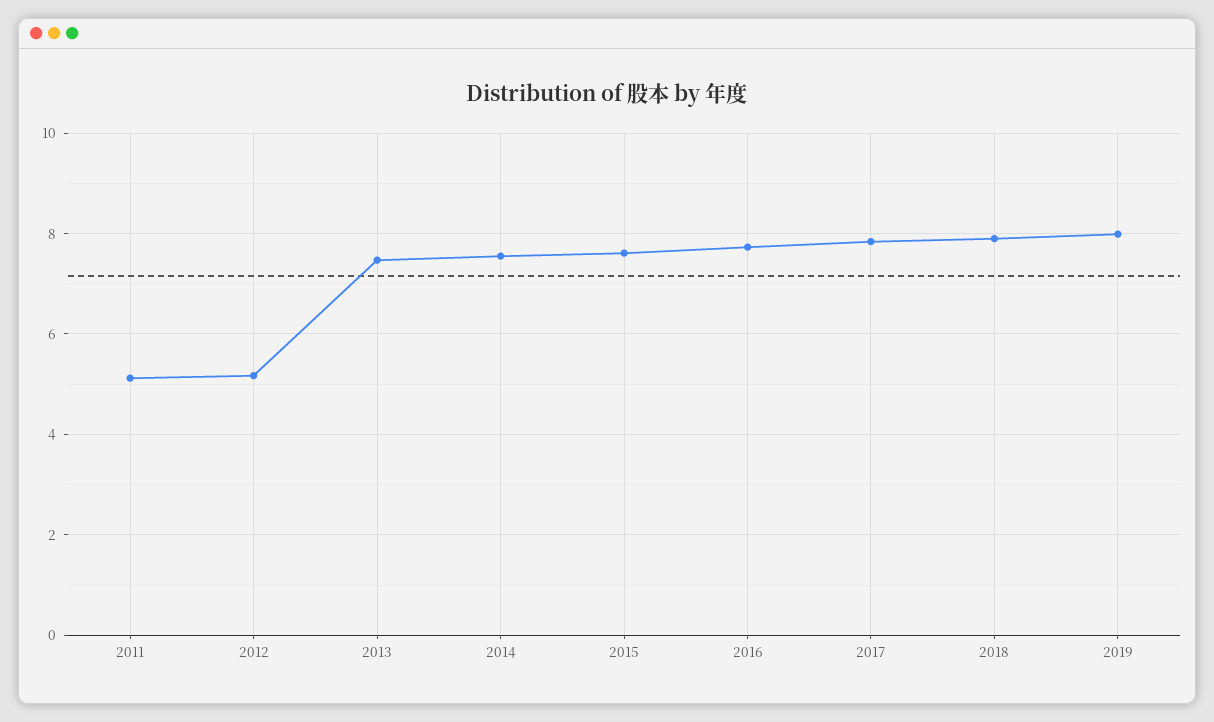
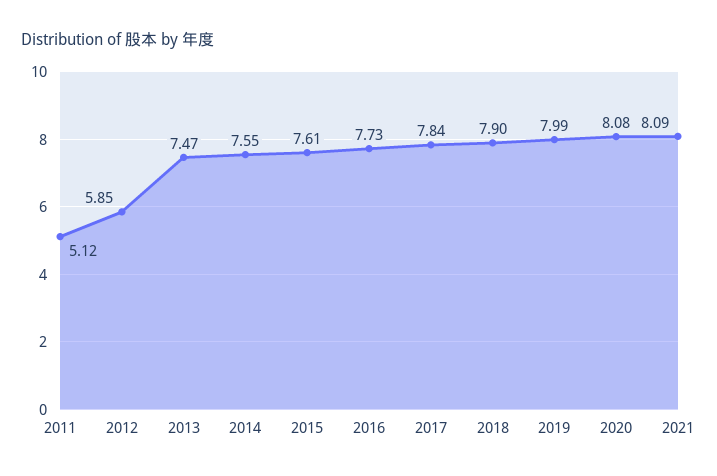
2012: 5.2 -> 5.85
2020: none -> 8.08
2021: none -> 8.09

